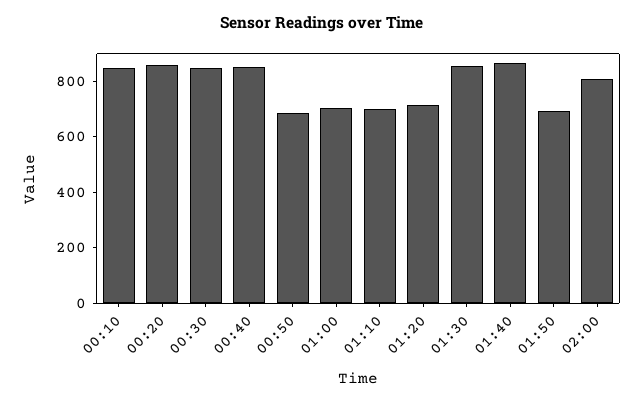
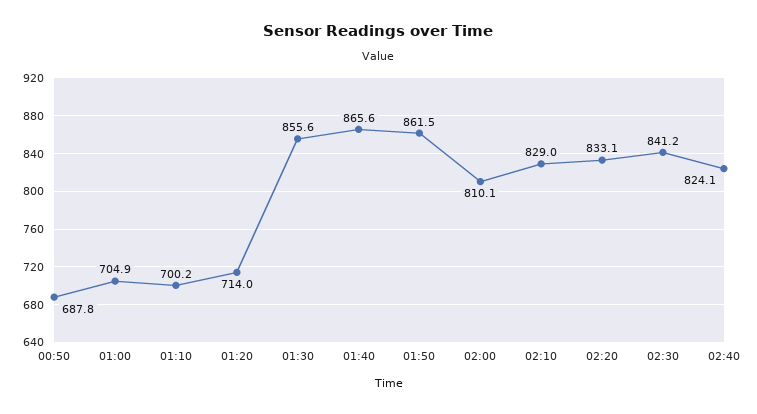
00:10: 850 -> none
00:20: 850 -> none
00:30: 850 -> none
00:40: 850 -> none
01:50: 700 -> 861.5
02:10: none -> 829
02:20: none -> 833.1
02:30: none -> 841.2
02:40: none -> 824.1

